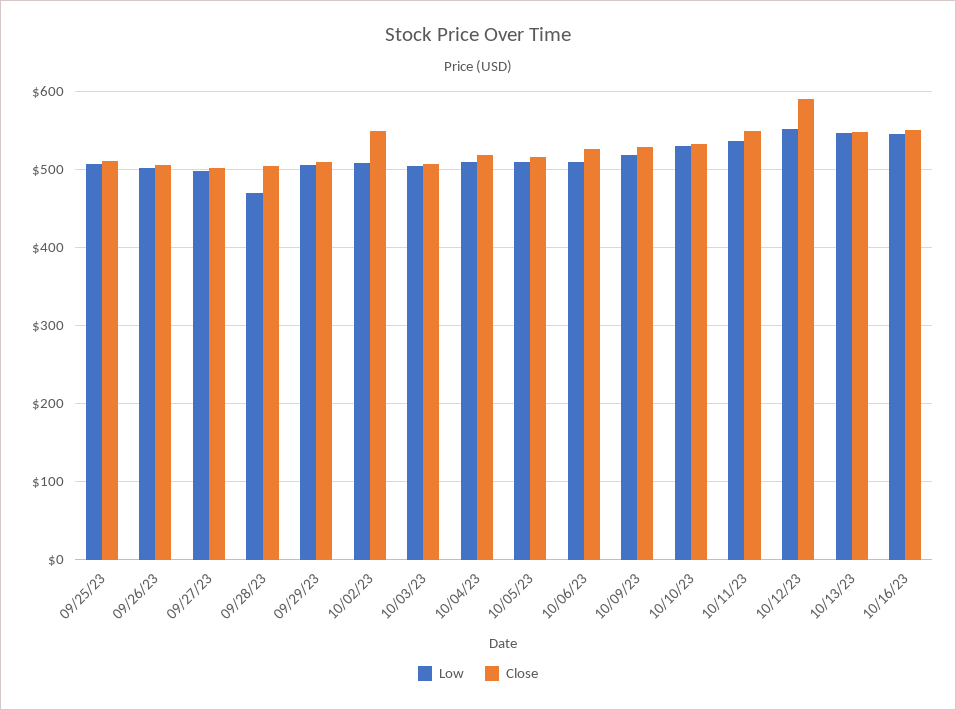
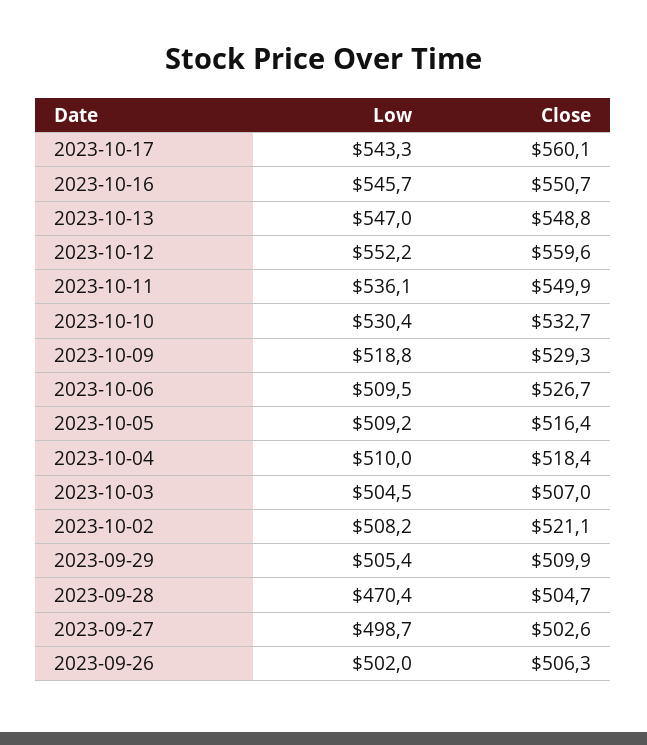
Low, 09/25/23: 510 -> none
Close, 09/25/23: 510 -> none
Close, 10/02/23: 550 -> 521.1
Close, 10/12/23: 590 -> 559.6
Low, 2023-10-17: none -> 543.3
Close, 2023-10-17: none -> 560.1

